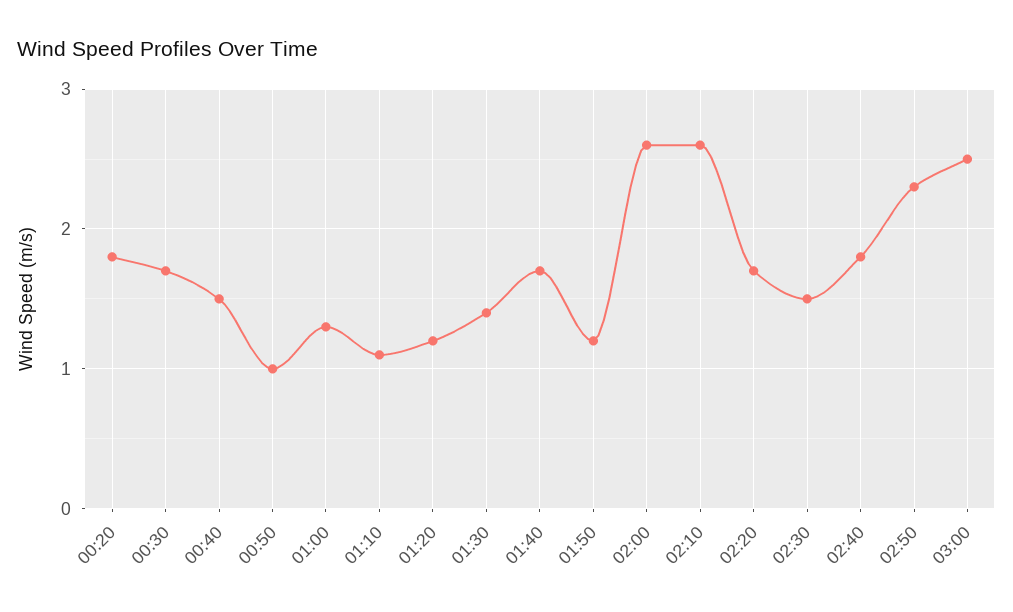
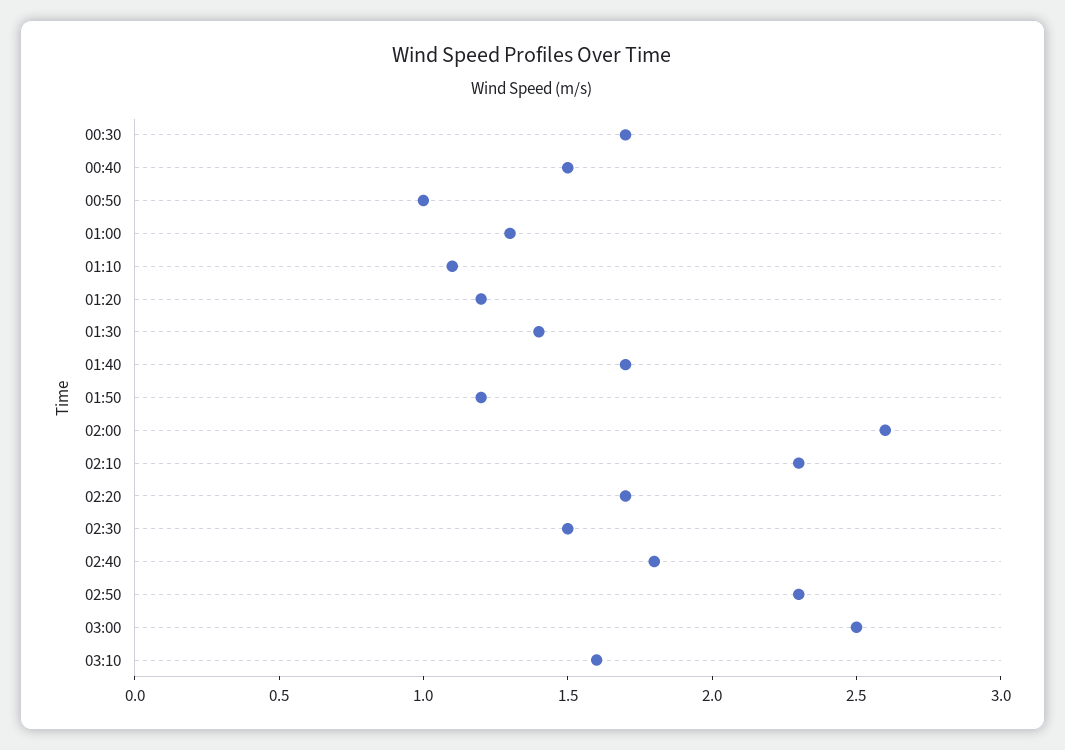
00:20: 1.8 -> none
02:10: 2.6 -> 2.3
03:10: none -> 1.6

